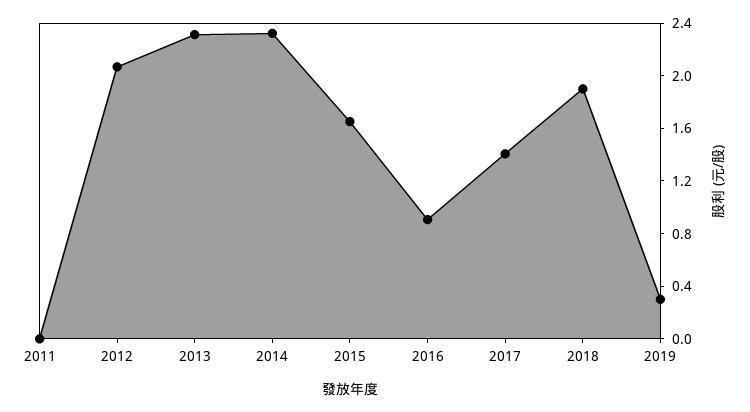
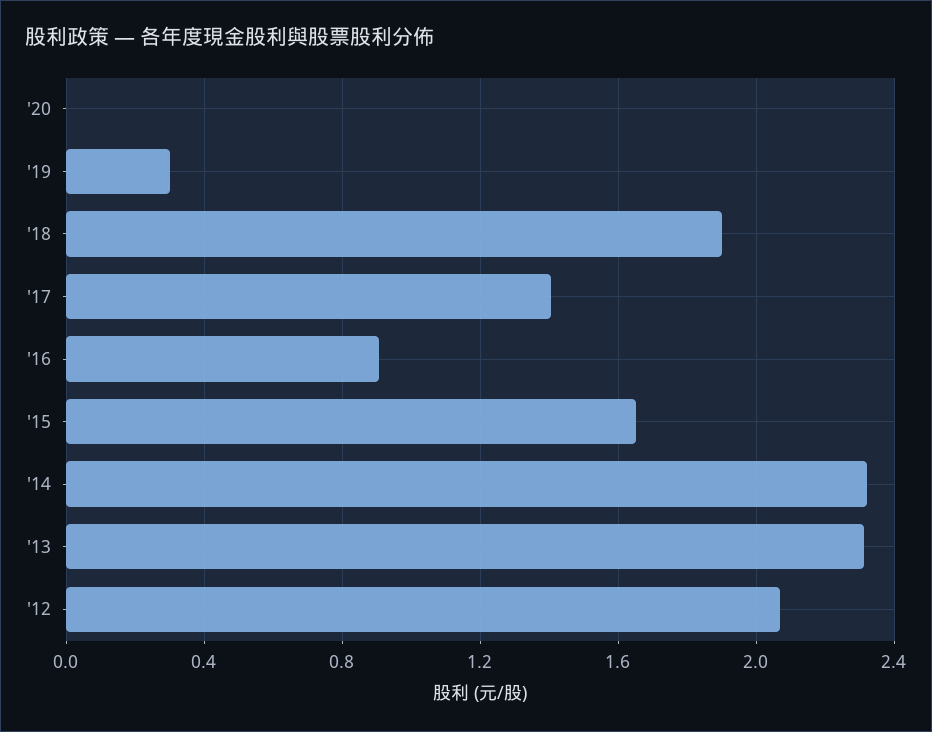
2011: 0 -> none
'20: none -> 0

